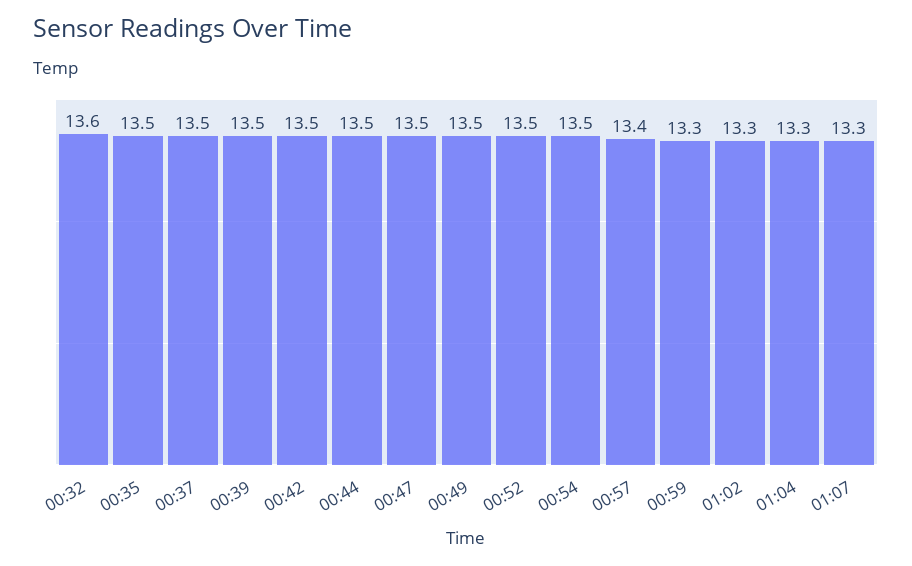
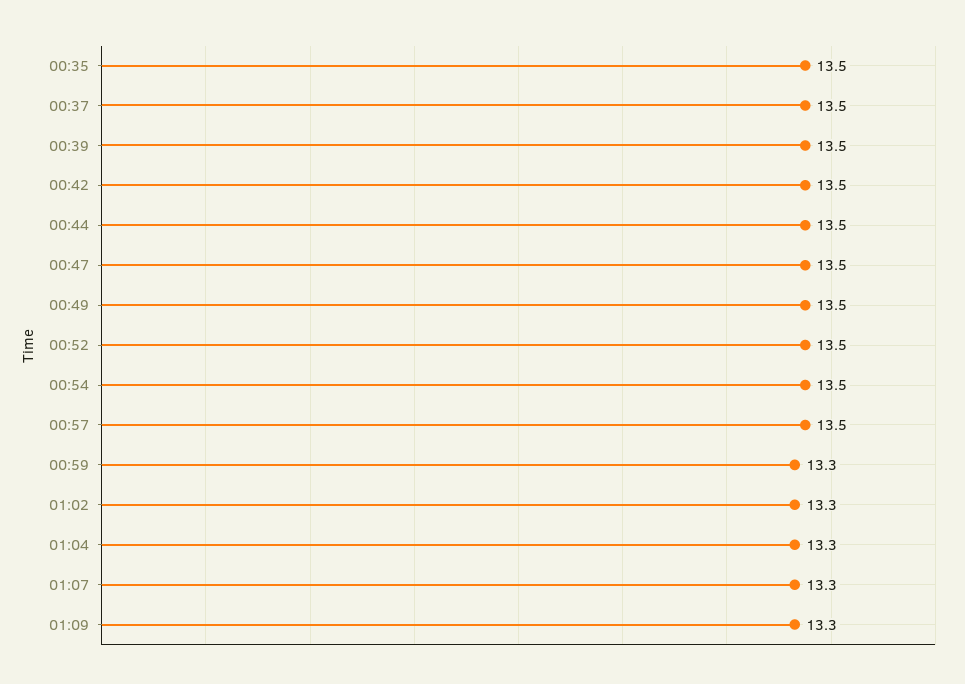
00:32: 13.6 -> none
00:57: 13.4 -> 13.5
01:09: none -> 13.3

